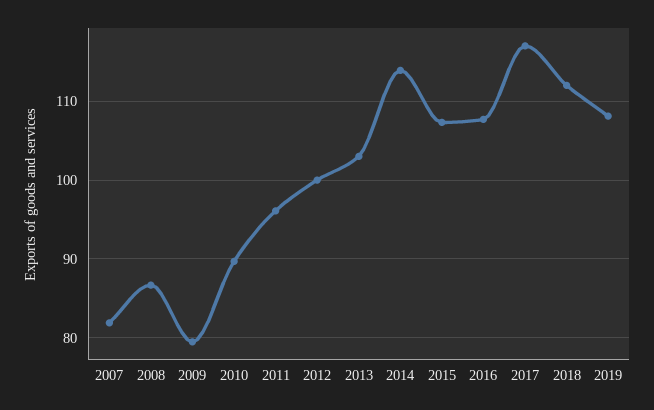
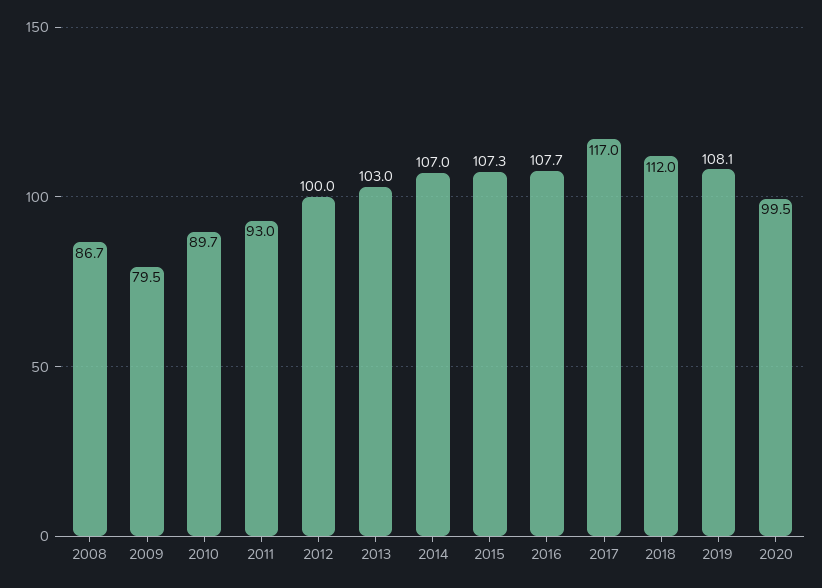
2007: 82 -> none
2011: 96 -> 93
2014: 114 -> 107
2020: none -> 99.5

